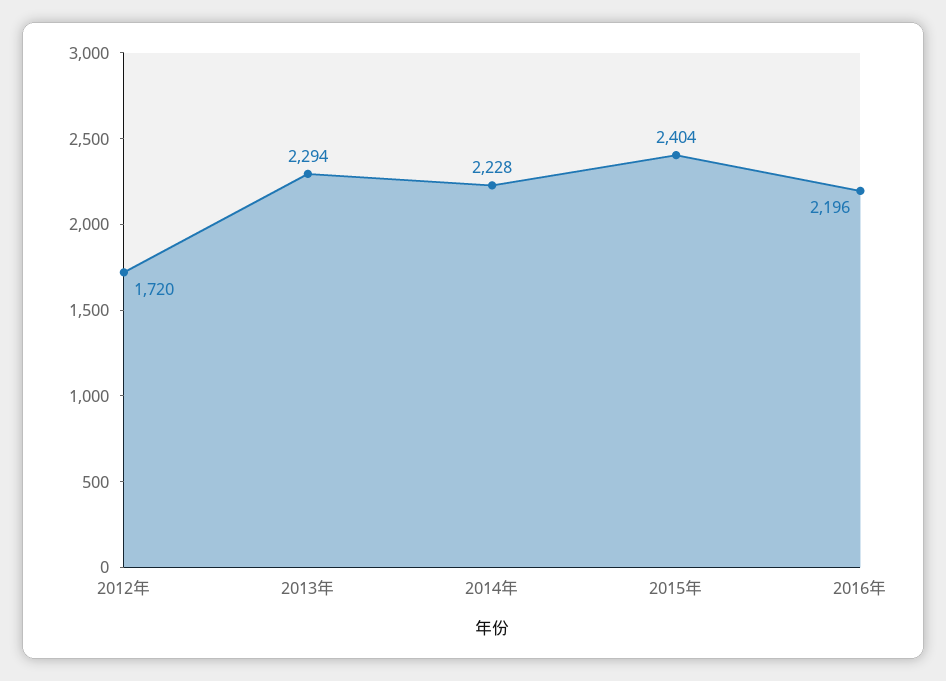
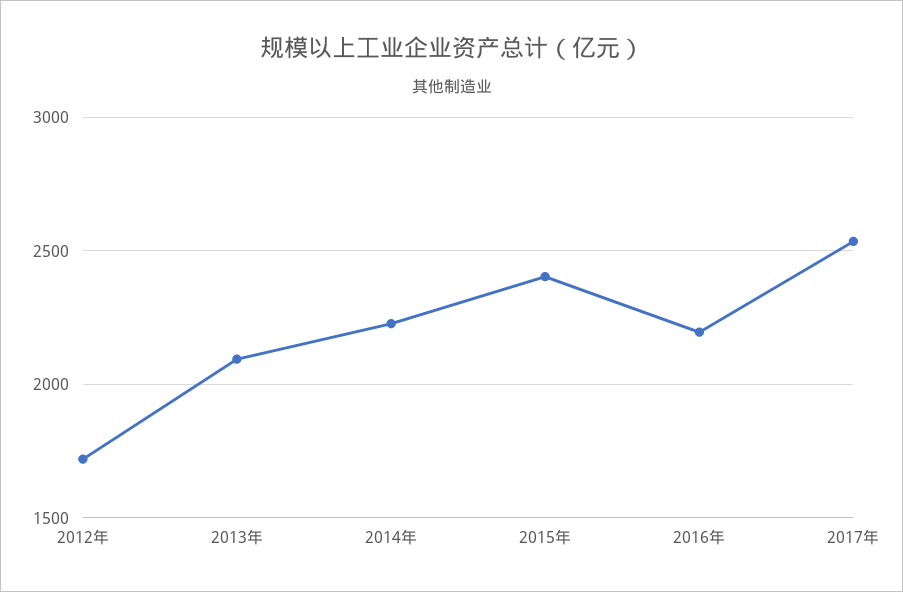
2013年: 2294 -> 2100
2017年: none -> 2550

